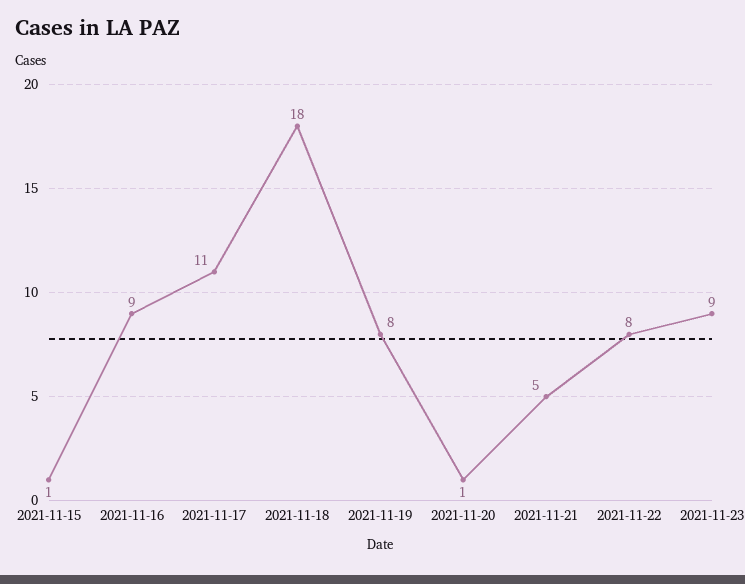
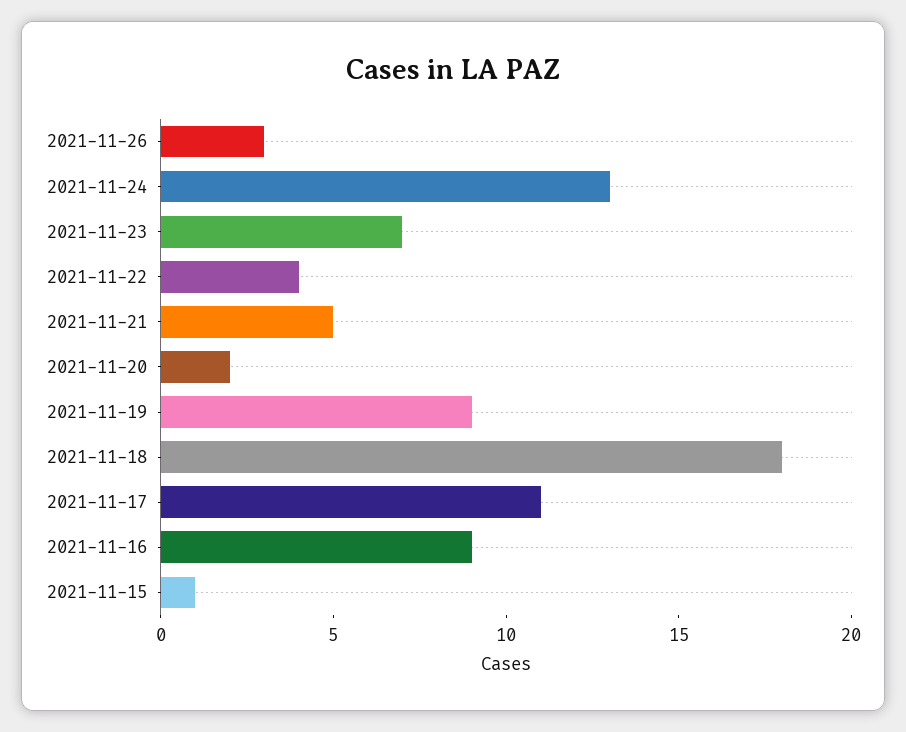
2021-11-19: 8 -> 9
2021-11-20: 1 -> 2
2021-11-22: 8 -> 4
2021-11-23: 9 -> 7
2021-11-26: none -> 3
2021-11-24: none -> 13

